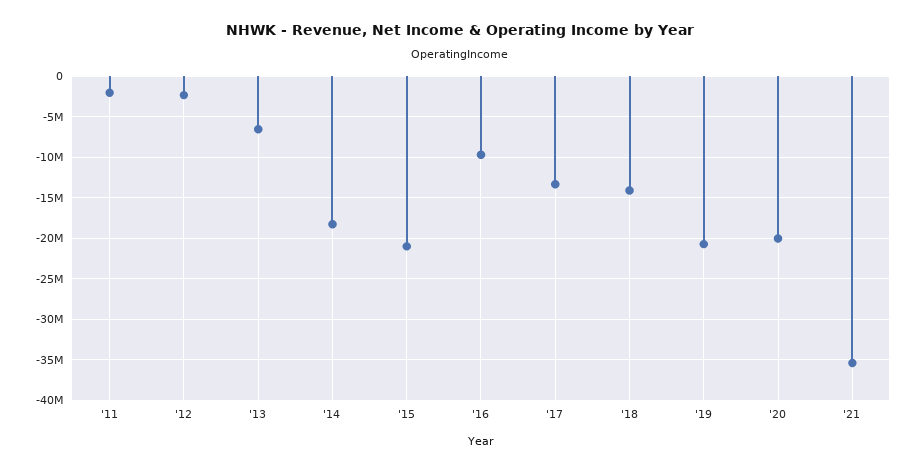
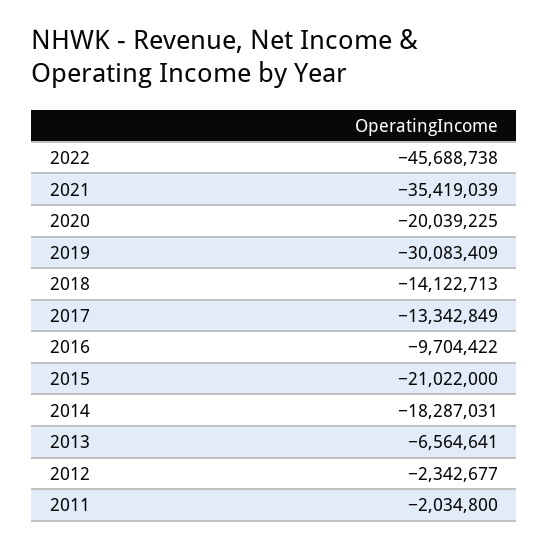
'19: -21000000 -> -30083409
2022: none -> -45688738

